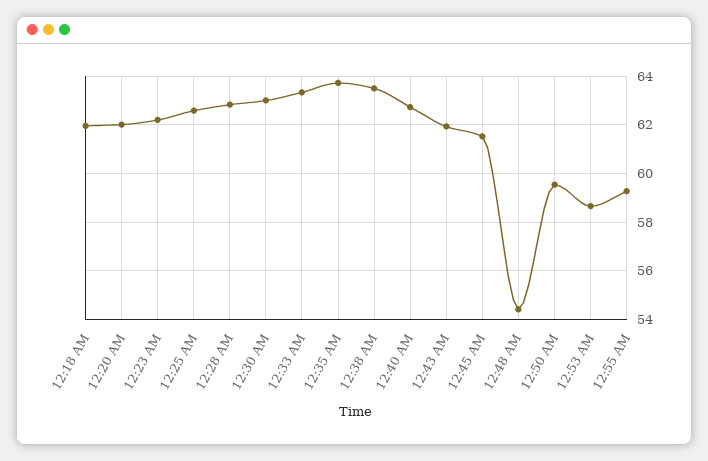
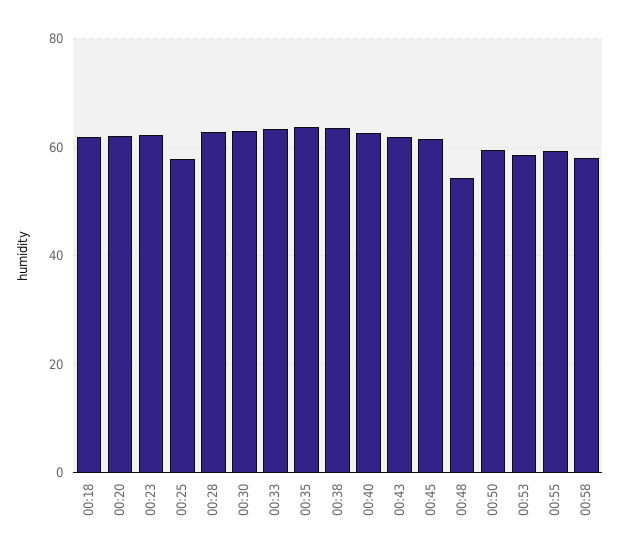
12:25 AM: 62.5 -> 58
00:58: none -> 58

